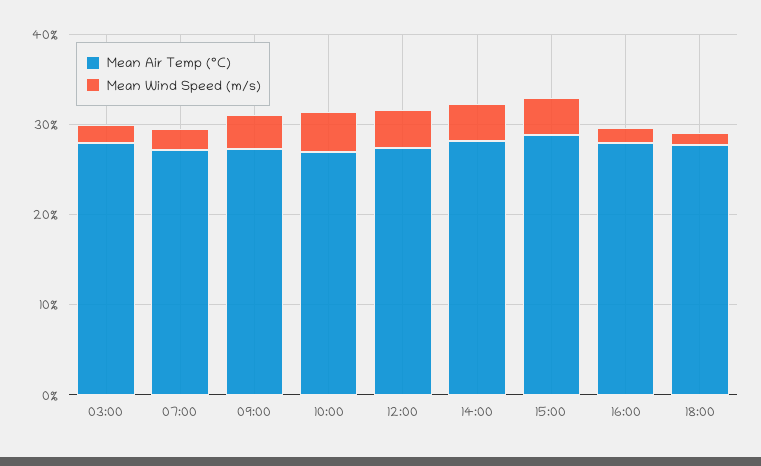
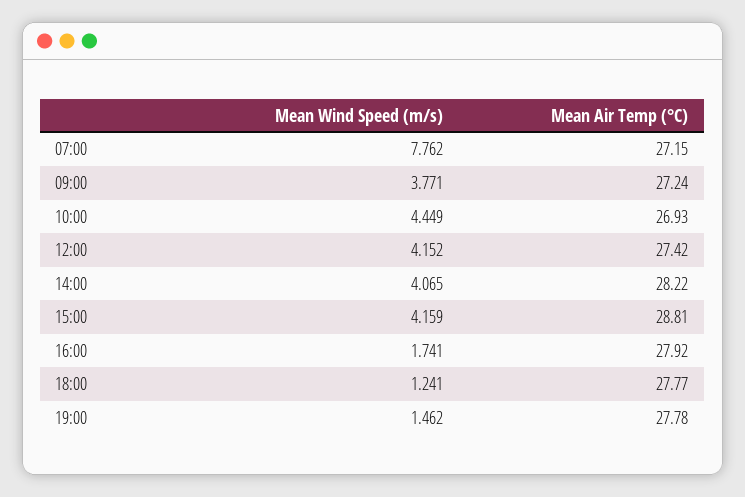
Mean Air Temp (°C), 03:00: 28 -> none
Mean Wind Speed (m/s), 03:00: 2 -> none
Mean Wind Speed (m/s), 07:00: 2 -> 7.762
Mean Wind Speed (m/s), 19:00: none -> 1.462
Mean Air Temp (°C), 19:00: none -> 27.78

